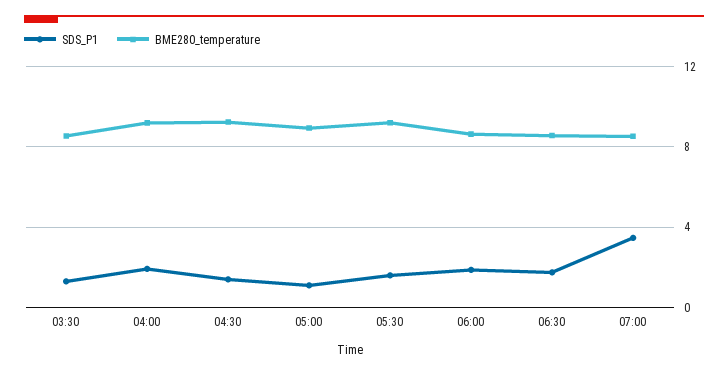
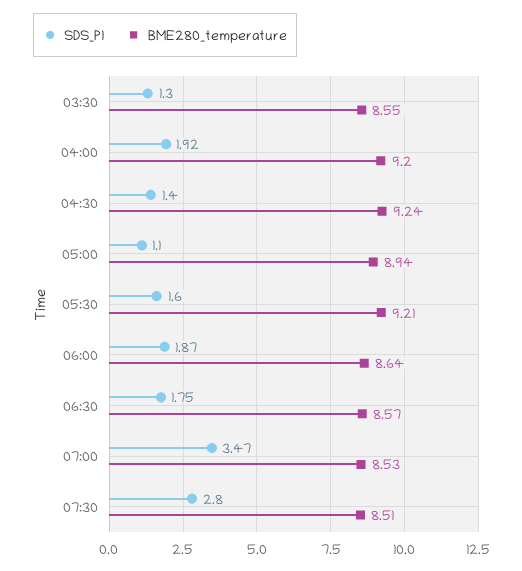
SDS_P1, 07:30: none -> 2.8
BME280_temperature, 07:30: none -> 8.51

